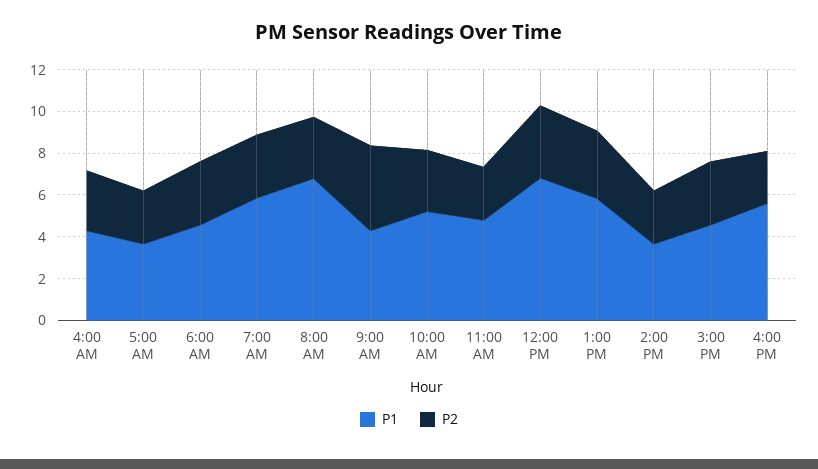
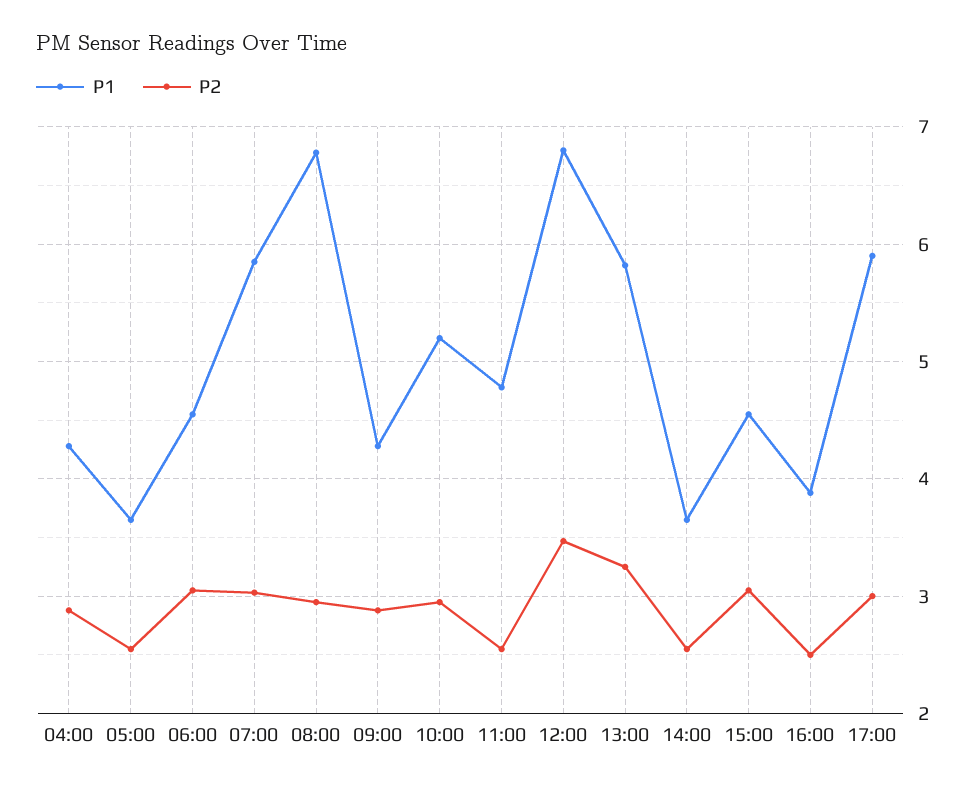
P2, 9:00 AM: 4 -> 2.9
P1, 4:00 PM: 5.5 -> 3.9
P1, 17:00: none -> 5.9
P2, 17:00: none -> 3

